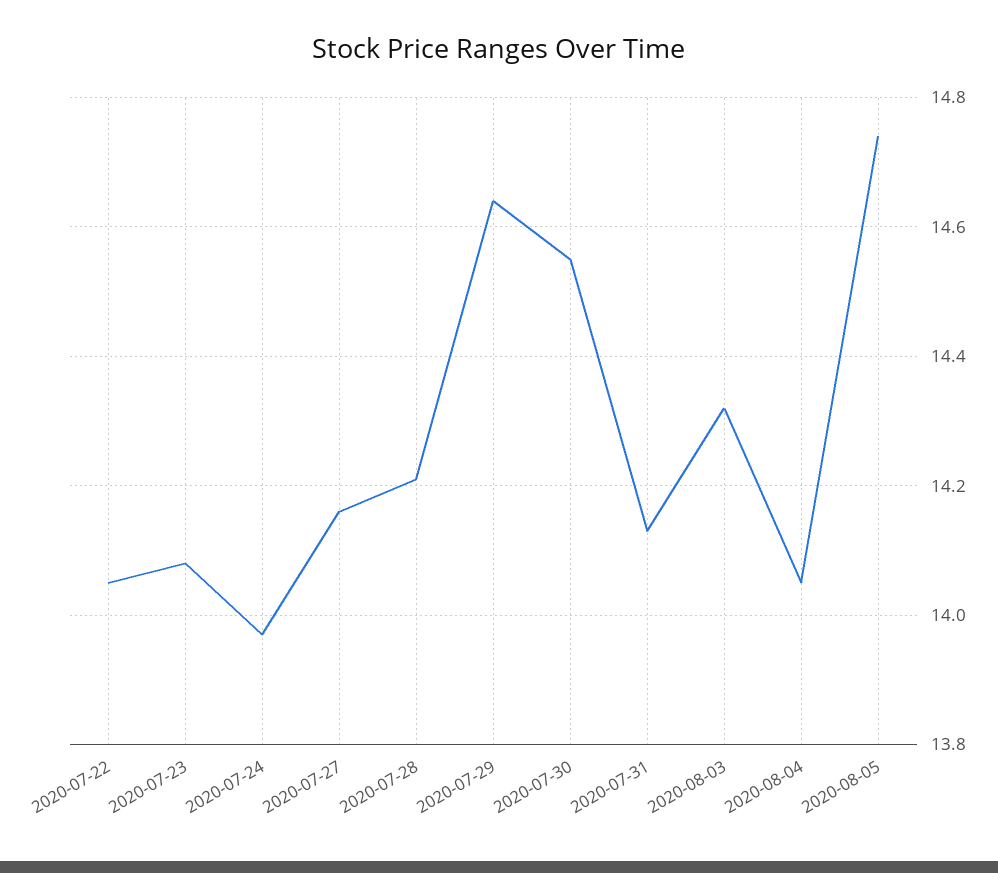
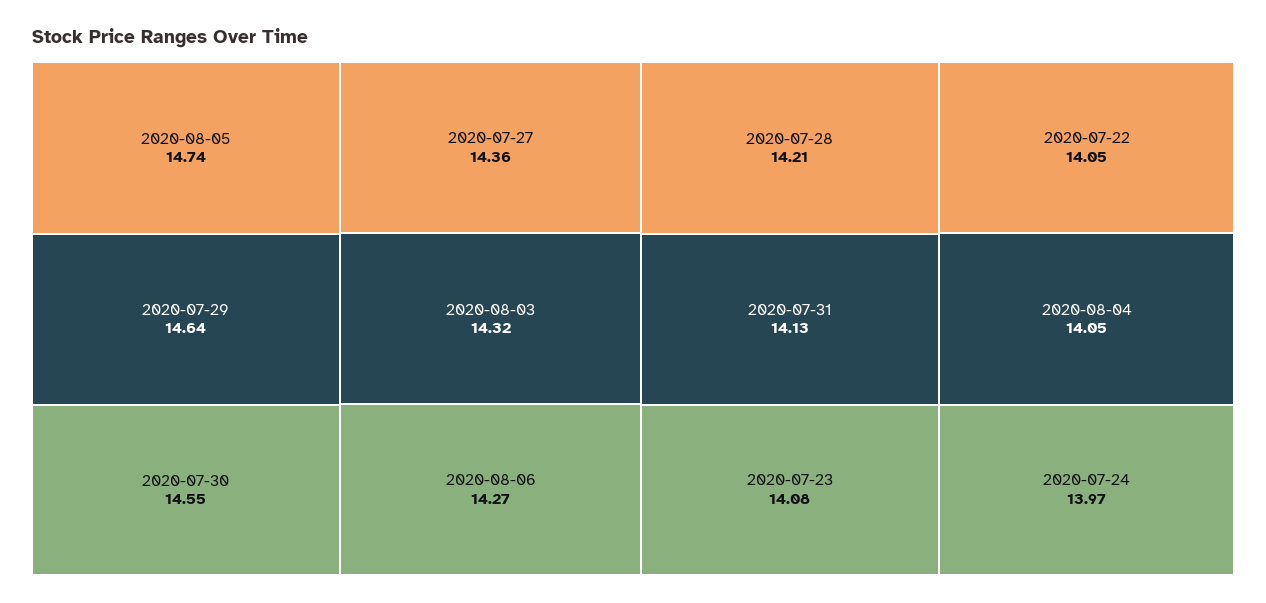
2020-07-27: 14.15 -> 14.36
2020-08-06: none -> 14.27

